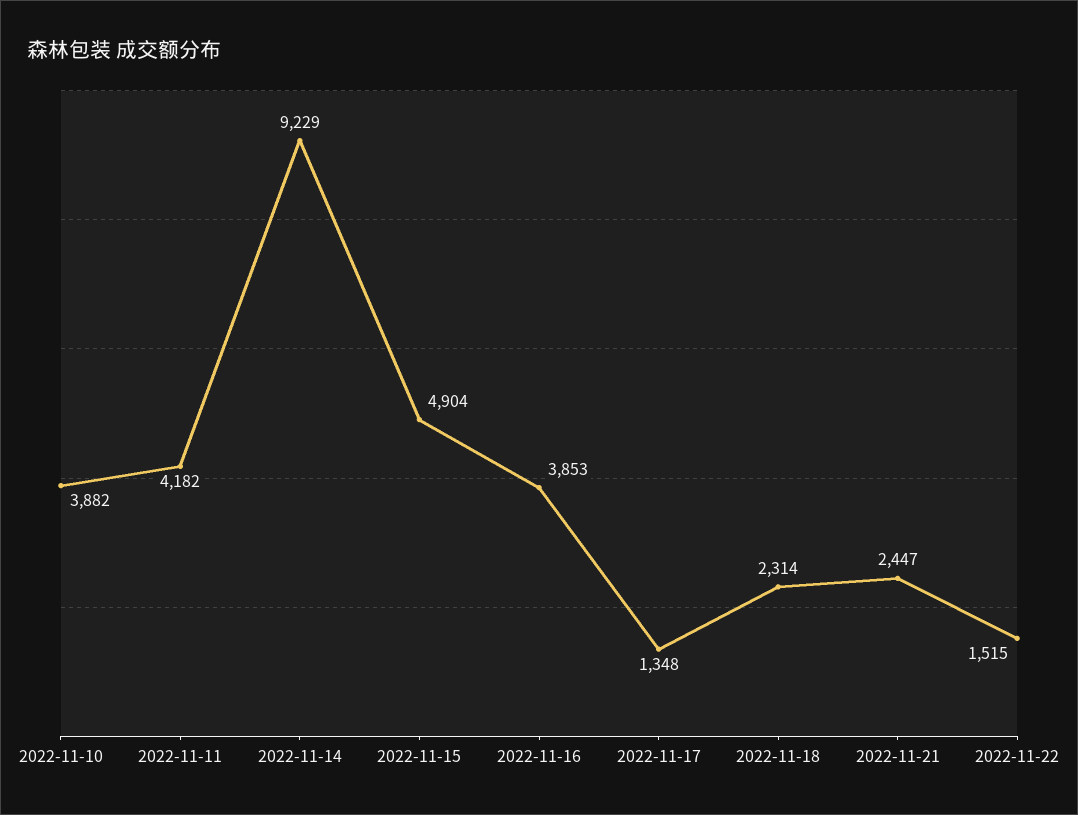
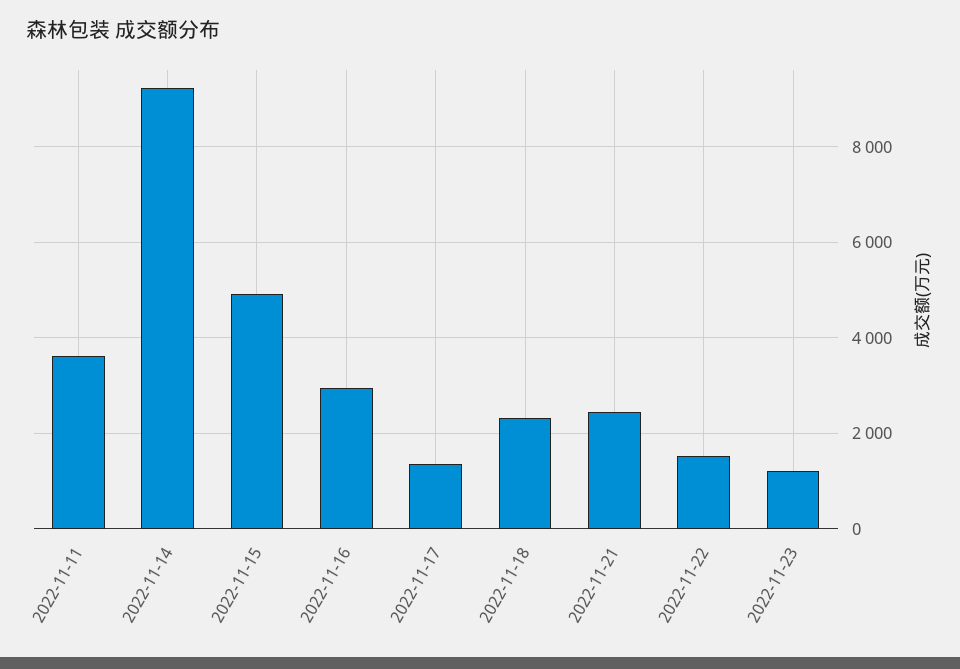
2022-11-10: 3882 -> none
2022-11-11: 4182 -> 3600
2022-11-16: 3853 -> 3000
2022-11-23: none -> 1200

